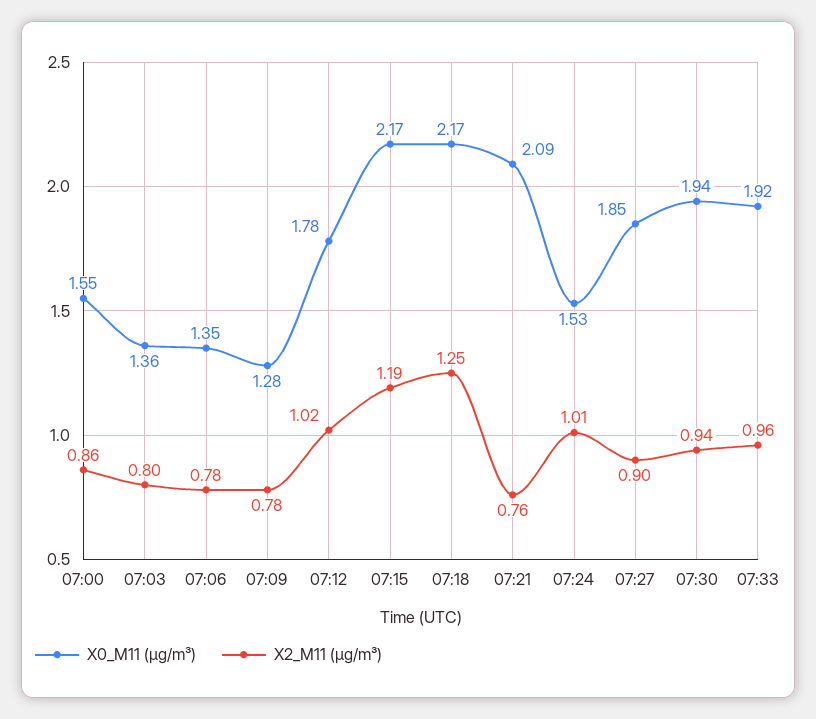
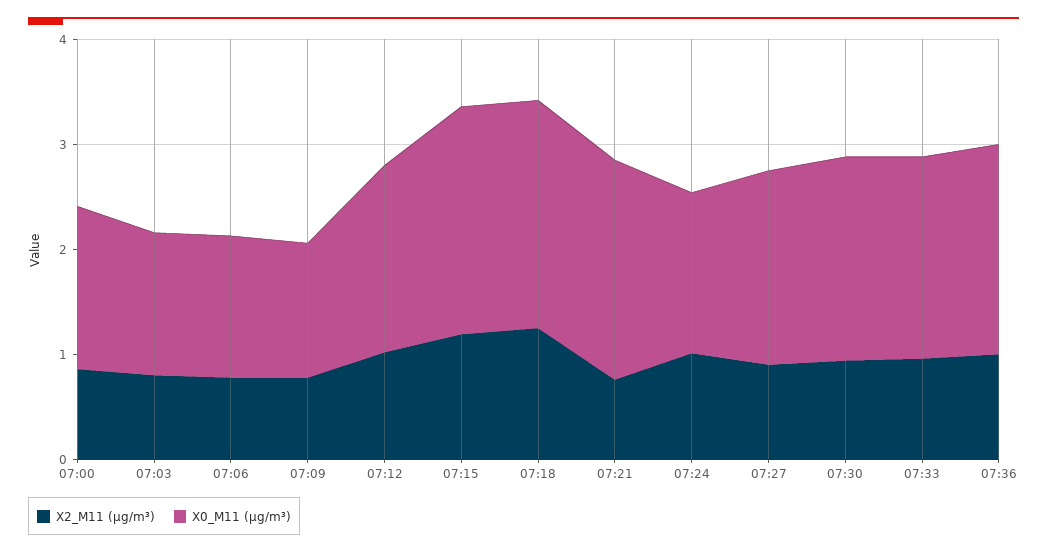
X2_M11 (μg/m³), 07:36: none -> 1
X0_M11 (μg/m³), 07:36: none -> 2

